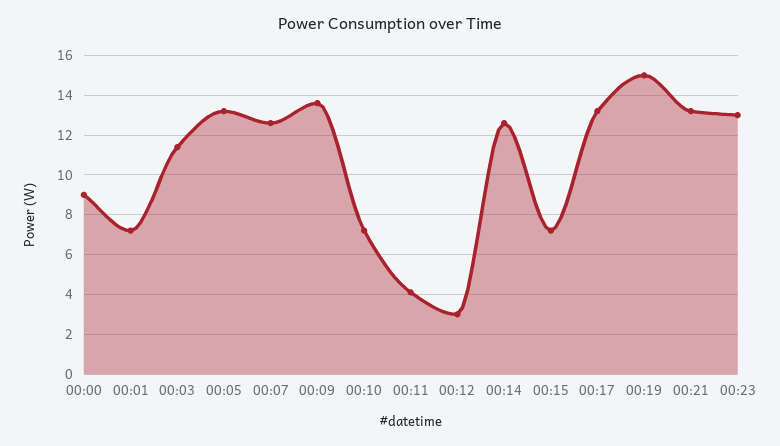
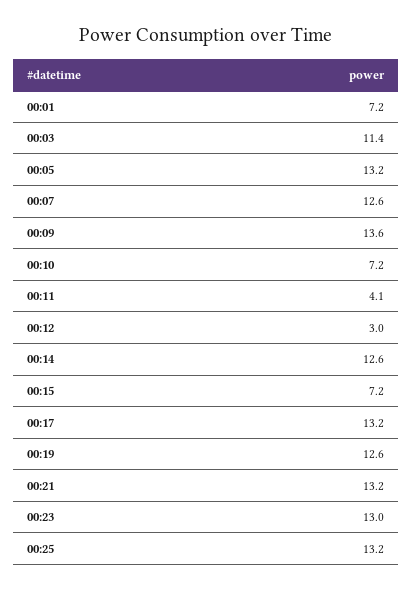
00:00: 9 -> none
00:19: 15 -> 12.6
00:25: none -> 13.2

